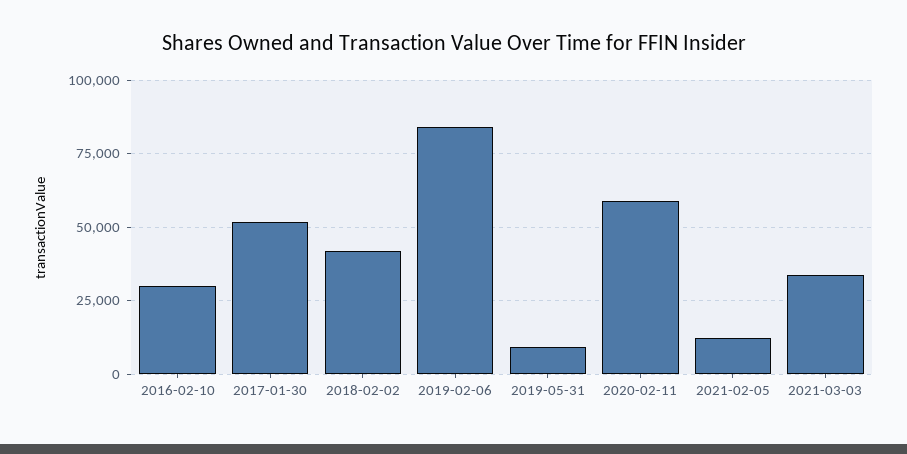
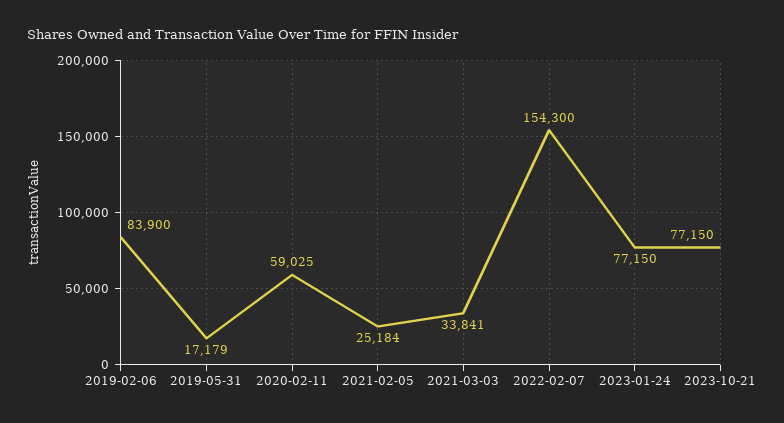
2016-02-10: 30000 -> none
2017-01-30: 52500 -> none
2018-02-02: 42500 -> none
2019-05-31: 10000 -> 17179
2021-02-05: 12500 -> 25184
2022-02-07: none -> 154300
2023-01-24: none -> 77150
2023-10-21: none -> 77150

